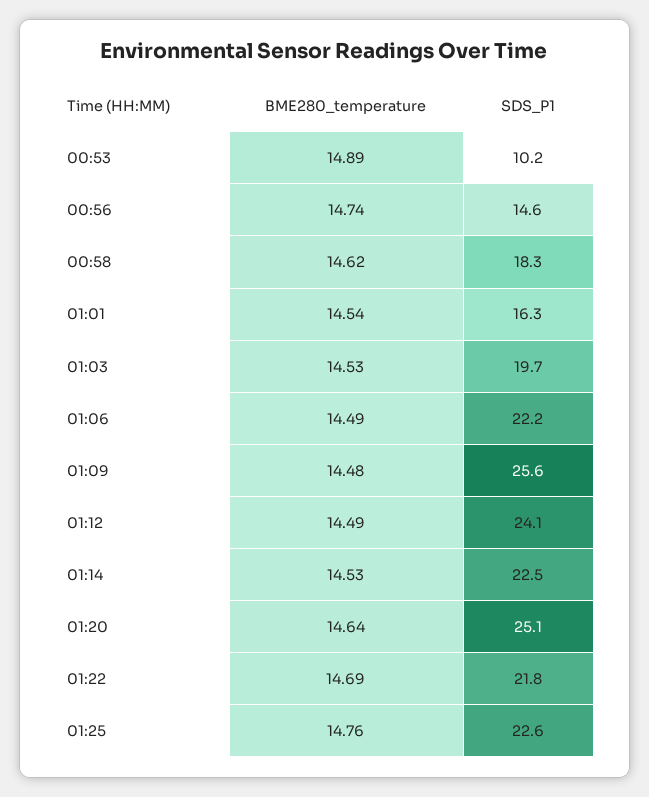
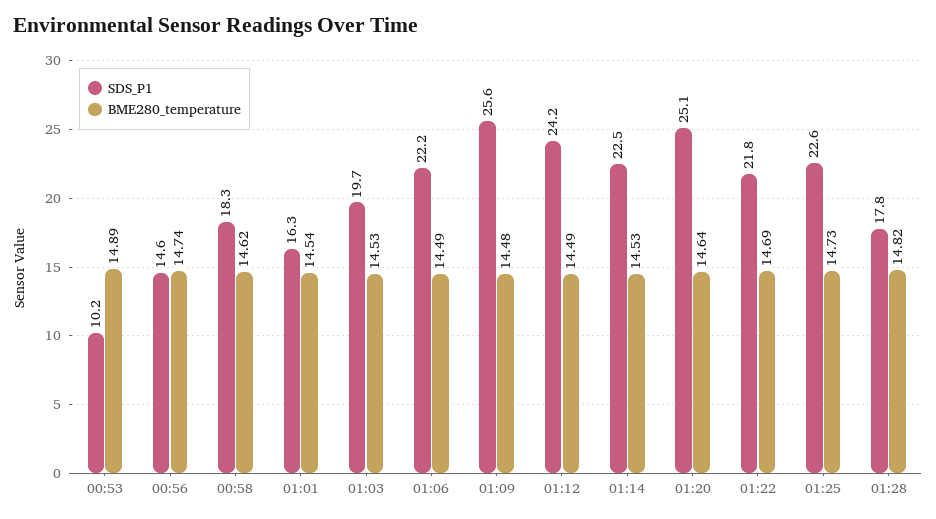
SDS_P1, 01:12: 24.1 -> 24.2
BME280_temperature, 01:25: 14.76 -> 14.73
SDS_P1, 01:28: none -> 17.8
BME280_temperature, 01:28: none -> 14.82

